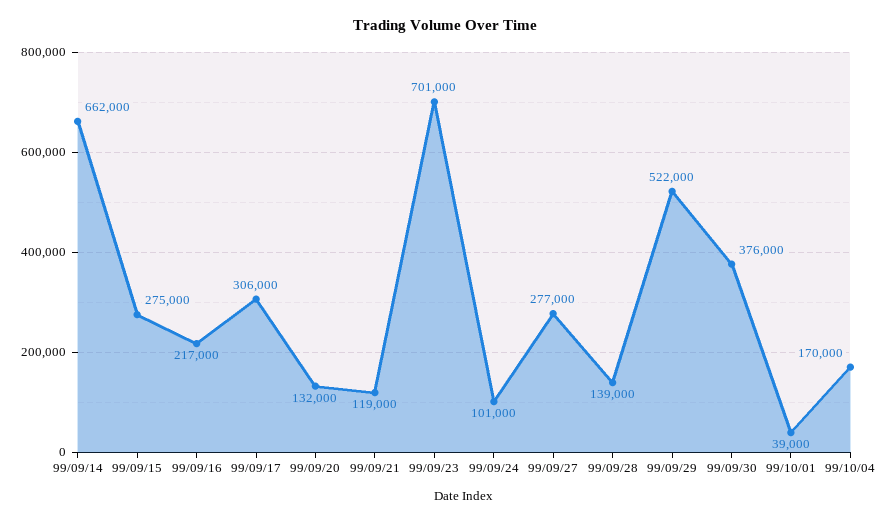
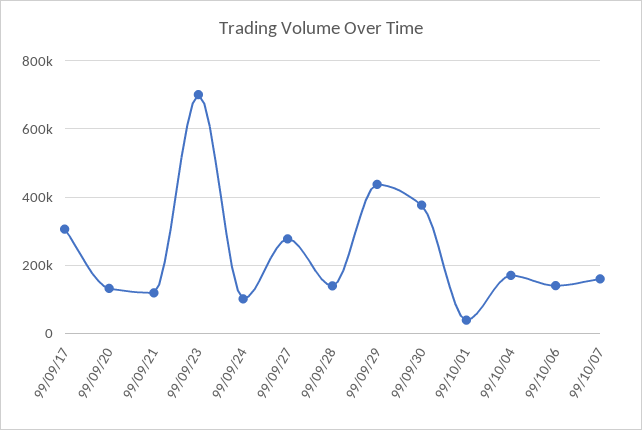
99/09/14: 662000 -> none
99/09/15: 275000 -> none
99/09/16: 217000 -> none
99/09/29: 522000 -> 440000
99/10/06: none -> 140000
99/10/07: none -> 160000

